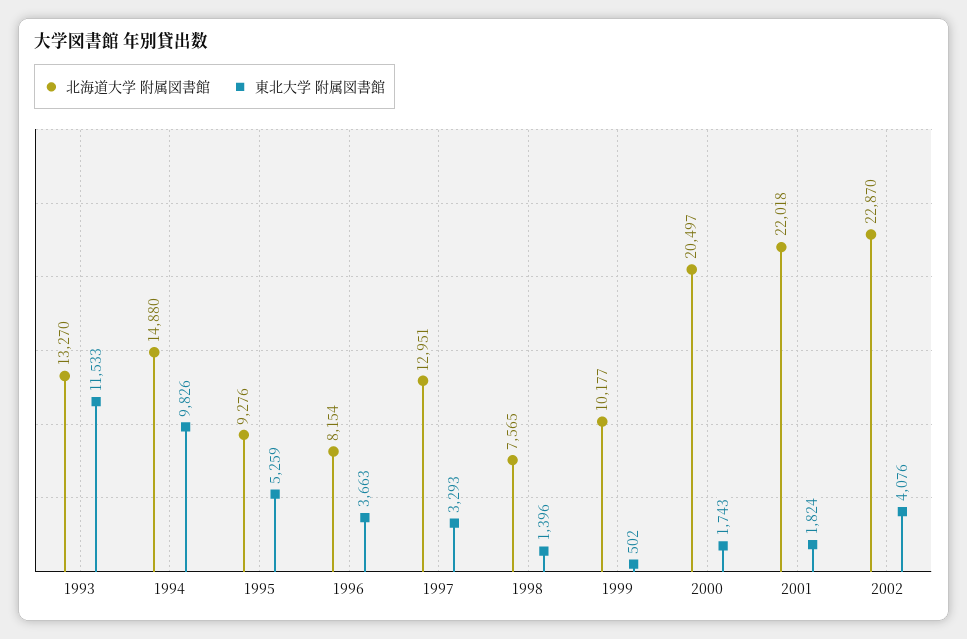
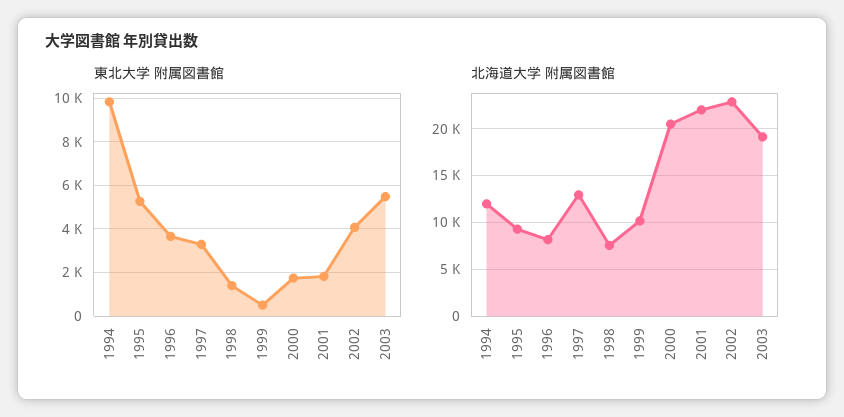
北海道大学 附属図書館, 1993: 13270 -> none
東北大学 附属図書館, 1993: 11533 -> none
北海道大学 附属図書館, 1994: 14880 -> 12000
東北大学 附属図書館, 2003: none -> 5500
北海道大学 附属図書館, 2003: none -> 19000

